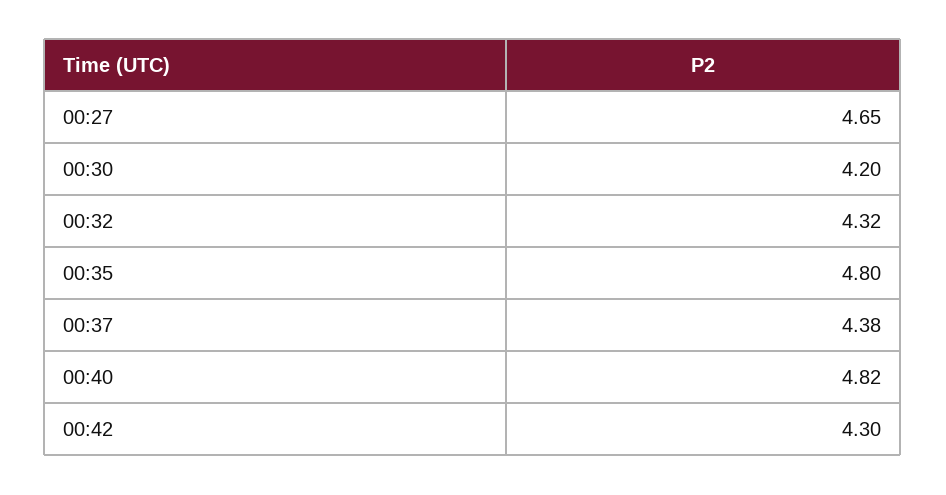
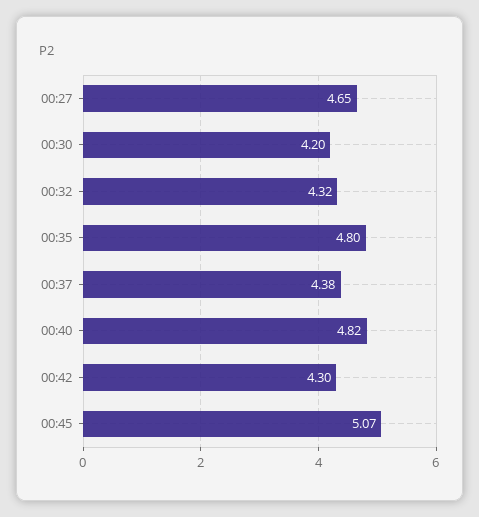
00:45: none -> 5.07

